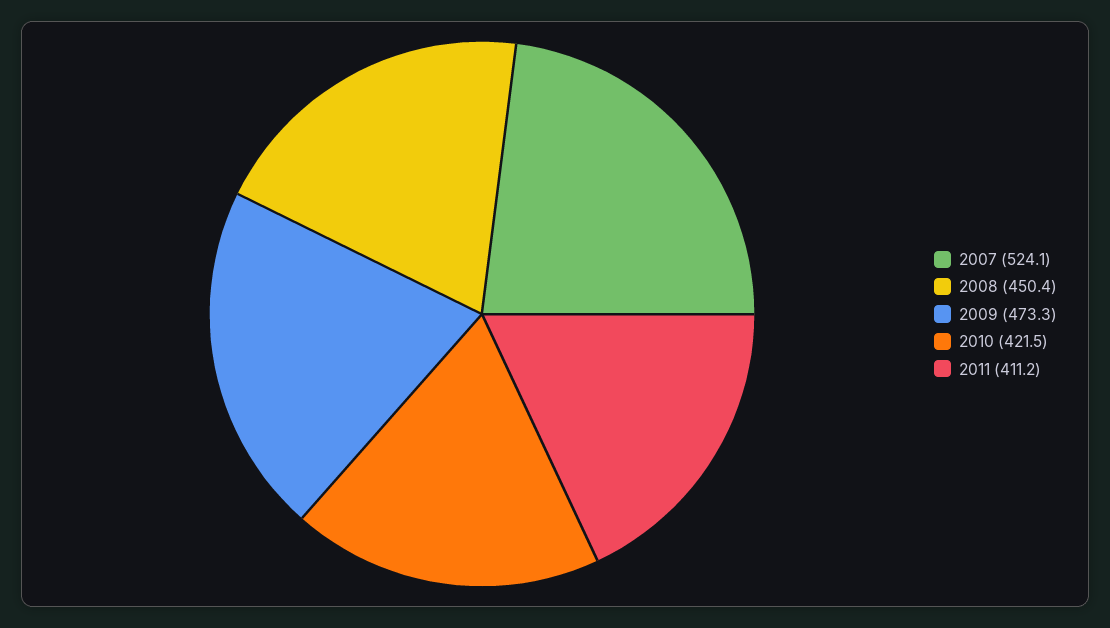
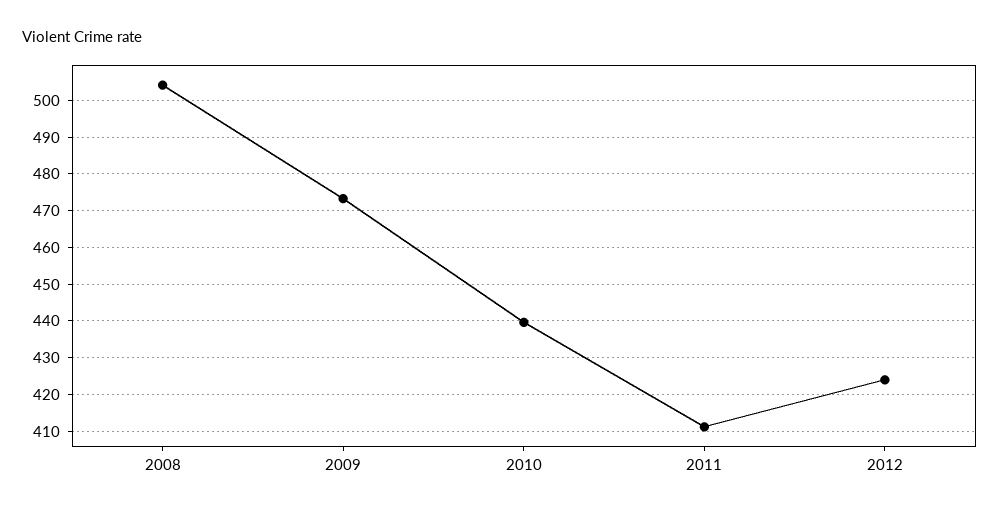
2007: 524.1 -> none
2008: 450.4 -> 504
2010: 421.5 -> 440
2012: none -> 424

